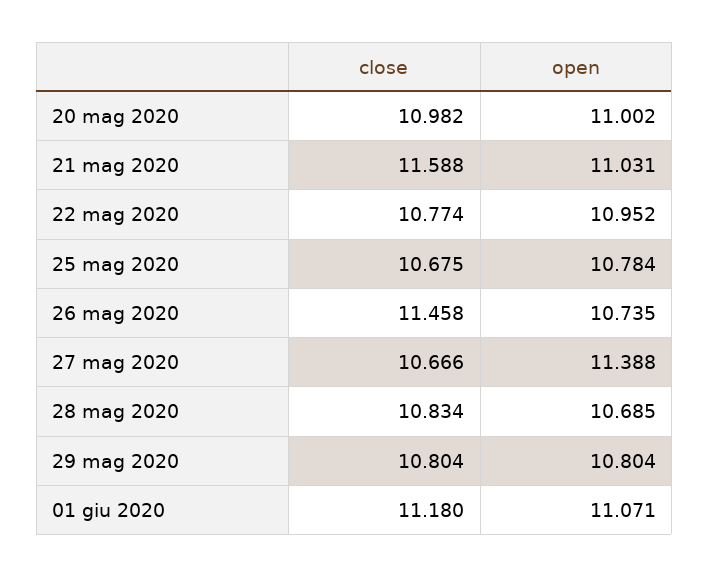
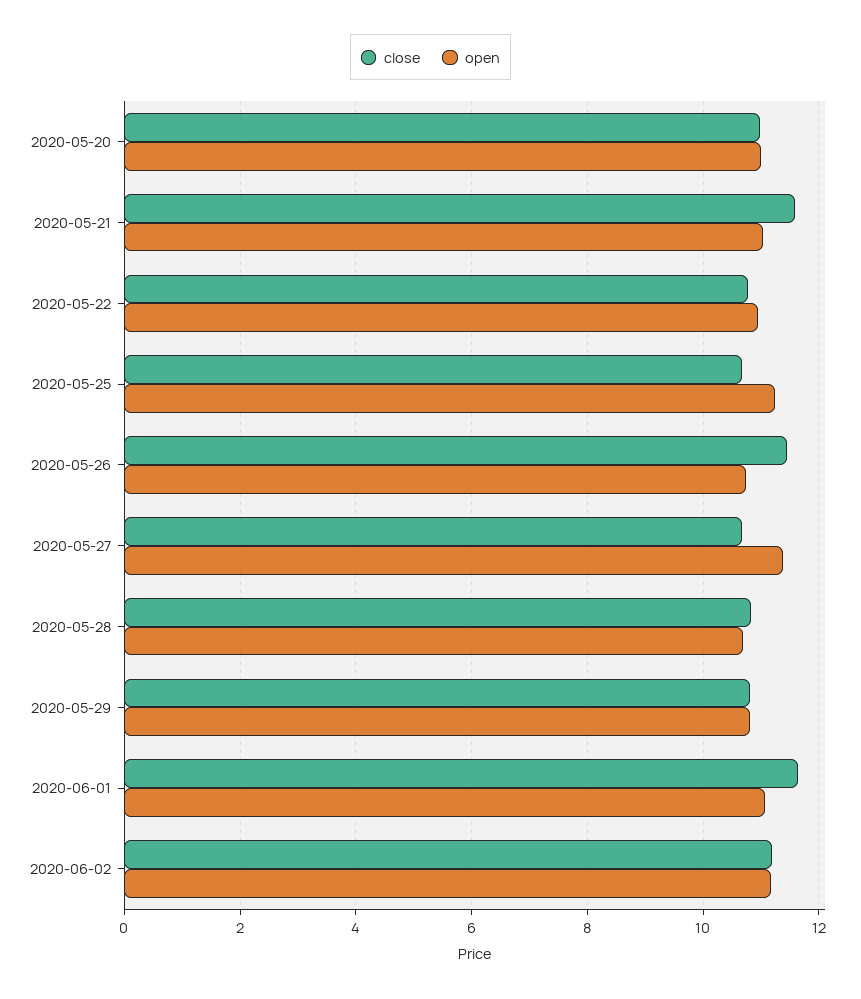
open, 25 mag 2020: 10.784 -> 11.2
close, 01 giu 2020: 11.18 -> 11.6
close, 2020-06-02: none -> 11.2
open, 2020-06-02: none -> 11.2

